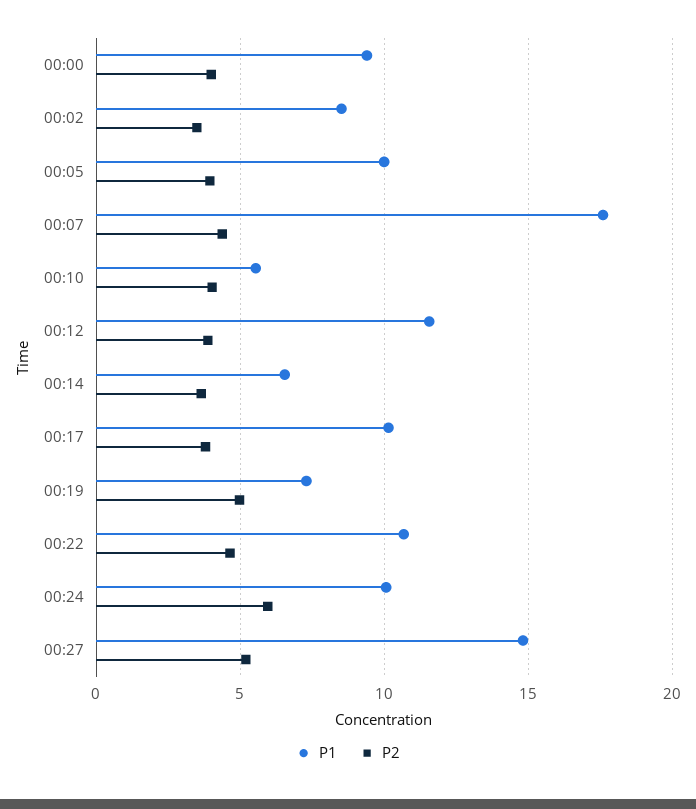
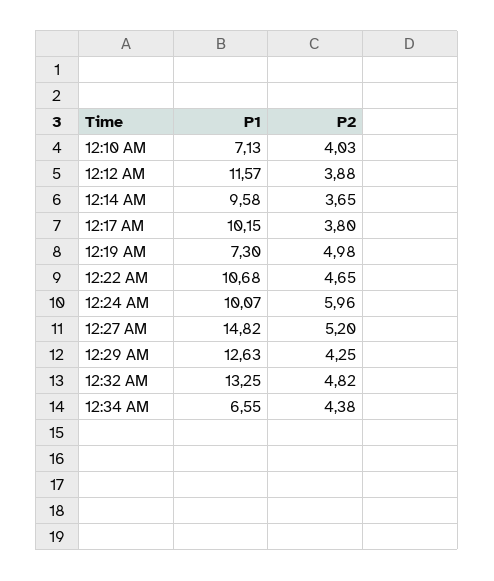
P1, 00:00: 9.5 -> none
P2, 00:00: 4 -> none
P1, 00:02: 8.5 -> none
P2, 00:02: 3.5 -> none
P1, 00:05: 10 -> none
P2, 00:05: 4 -> none
P1, 00:07: 17.5 -> none
P2, 00:07: 4.5 -> none
P1, 00:10: 5.5 -> 7.13
P1, 00:14: 6.5 -> 9.58
P1, 12:29 AM: none -> 12.63
P2, 12:29 AM: none -> 4.25
P1, 12:32 AM: none -> 13.25
P2, 12:32 AM: none -> 4.82
P1, 12:34 AM: none -> 6.55
P2, 12:34 AM: none -> 4.38

